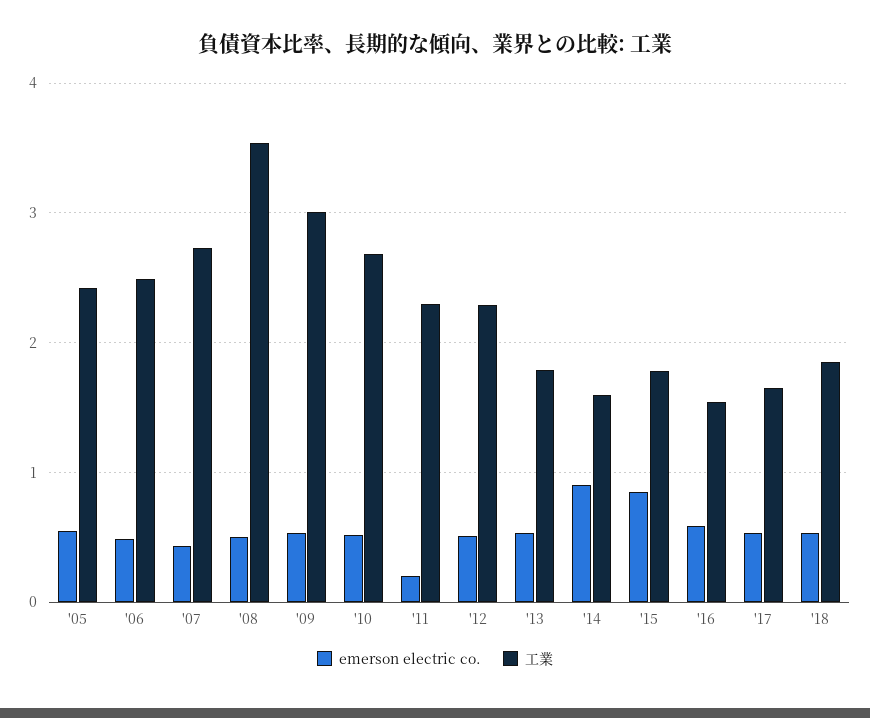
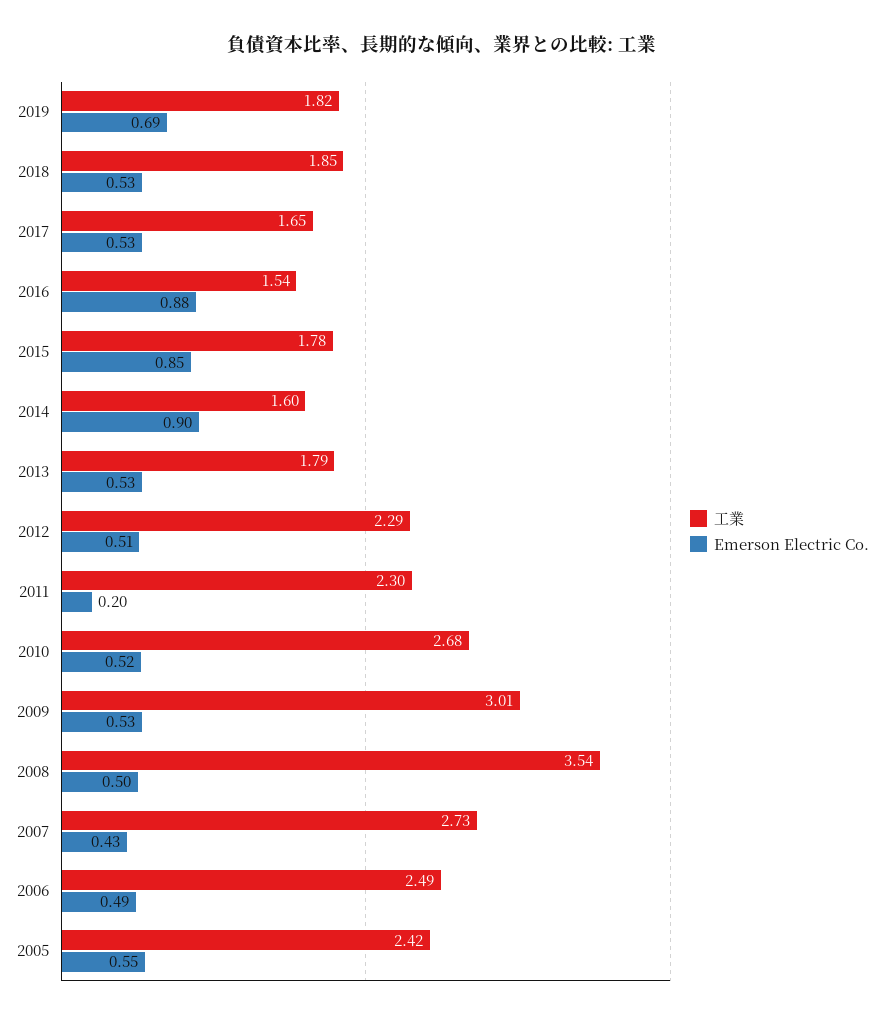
emerson electric co., '16: 0.6 -> 0.88
工業, 2019: none -> 1.82
emerson electric co., 2019: none -> 0.69

